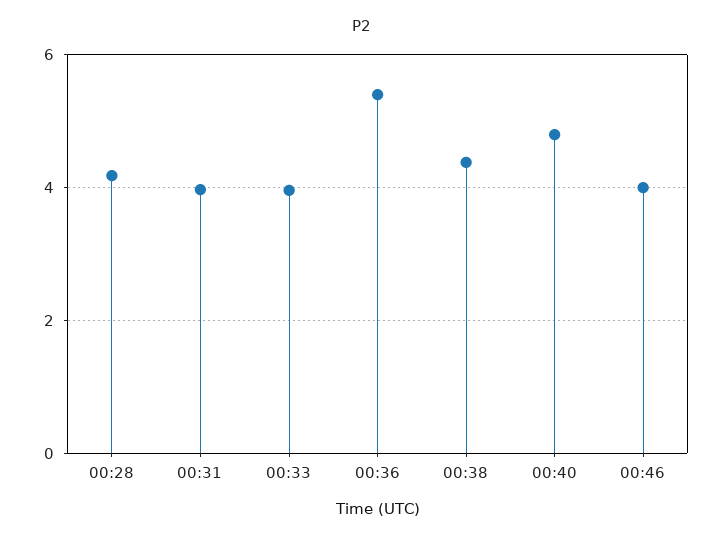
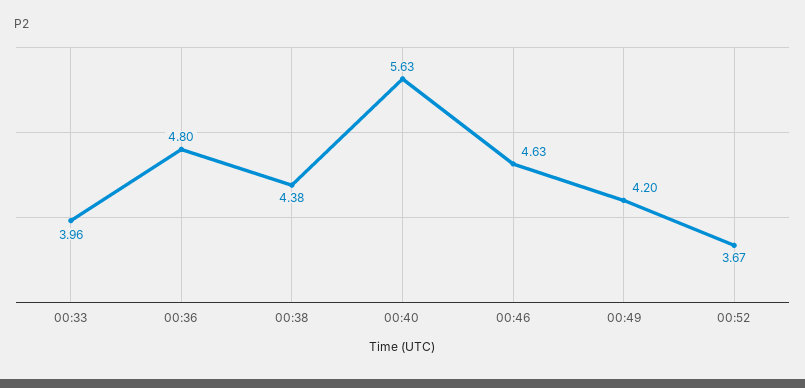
00:28: 4.2 -> none
00:31: 4 -> none
00:36: 5.4 -> 4.8
00:40: 4.8 -> 5.63
00:46: 4 -> 4.63
00:49: none -> 4.2
00:52: none -> 3.67

